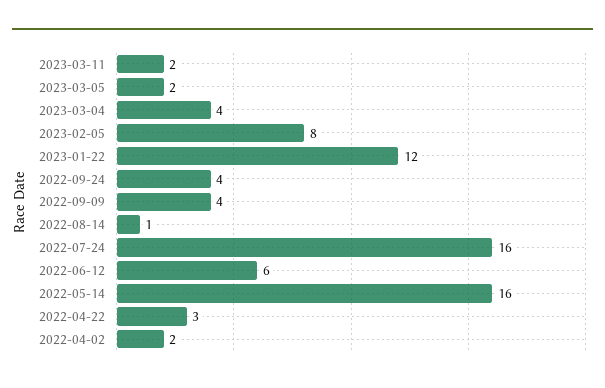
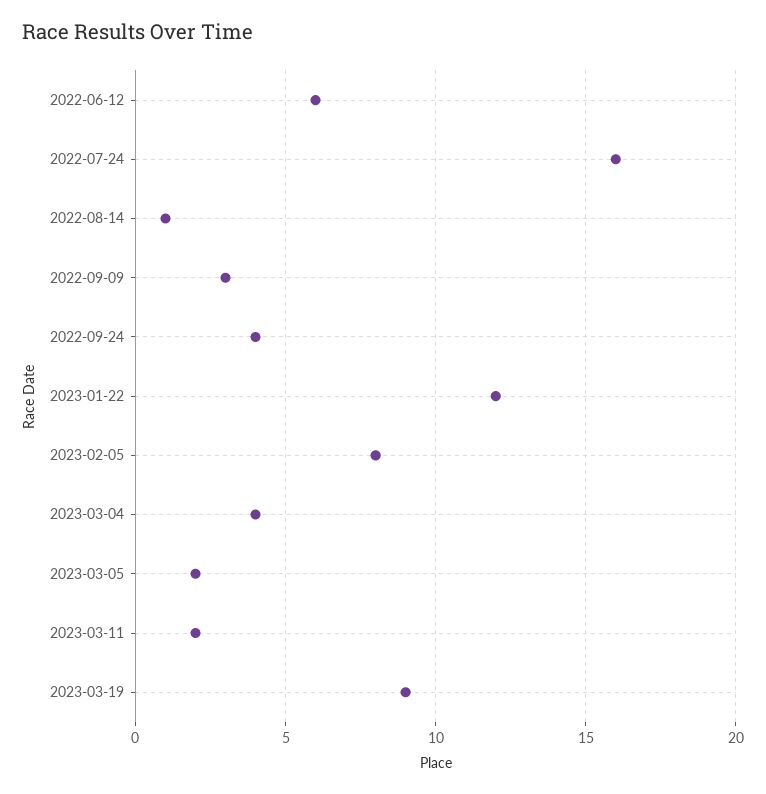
2022-09-09: 4 -> 3
2022-05-14: 16 -> none
2022-04-22: 3 -> none
2022-04-02: 2 -> none
2023-03-19: none -> 9

